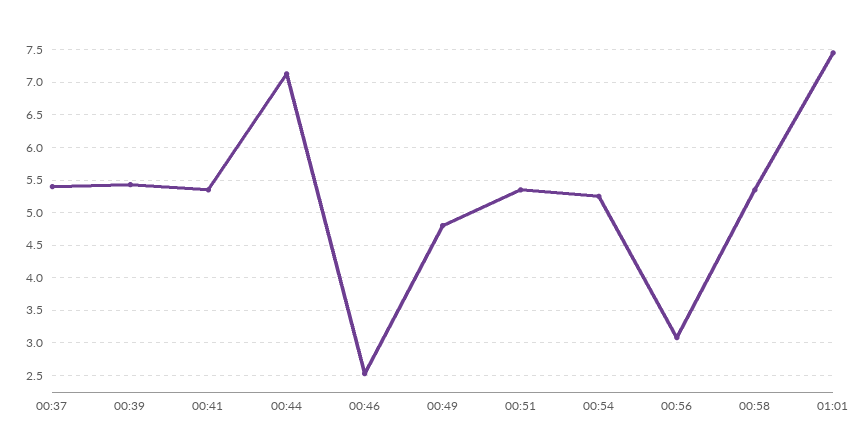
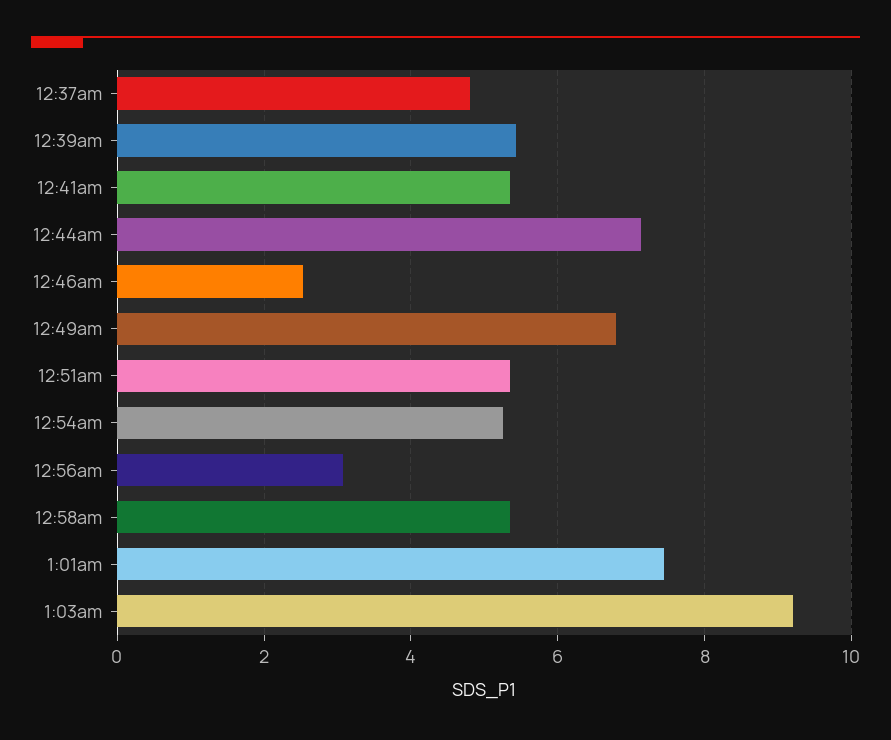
00:37: 5.4 -> 4.8
00:49: 4.8 -> 6.8
1:03am: none -> 9.2

